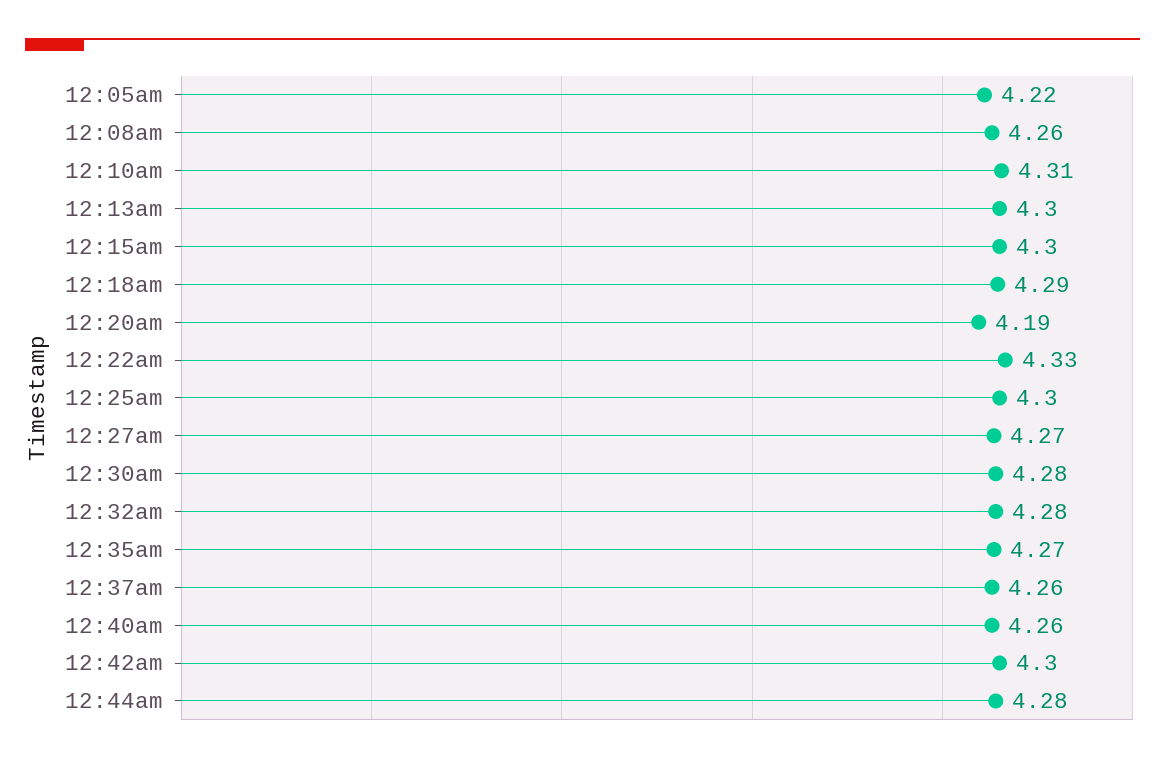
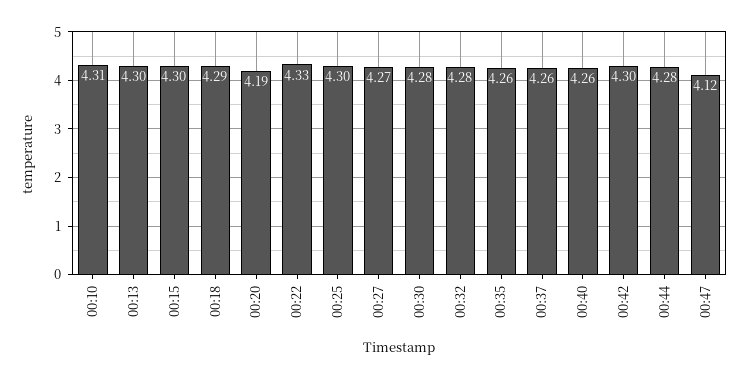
12:05am: 4.22 -> none
12:08am: 4.26 -> none
12:35am: 4.27 -> 4.26
00:47: none -> 4.12

